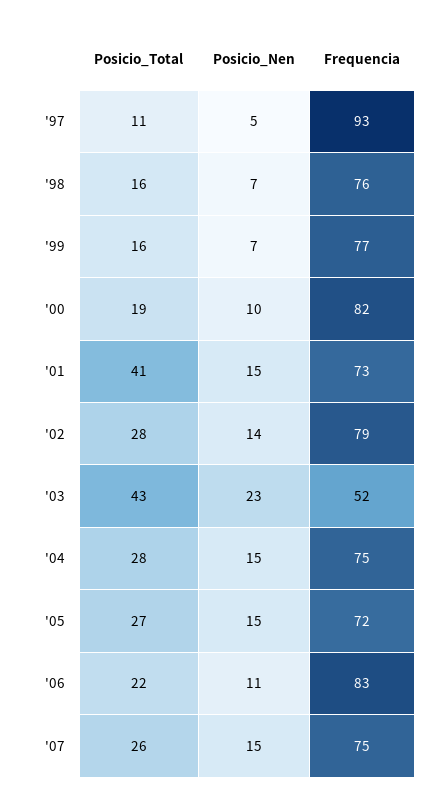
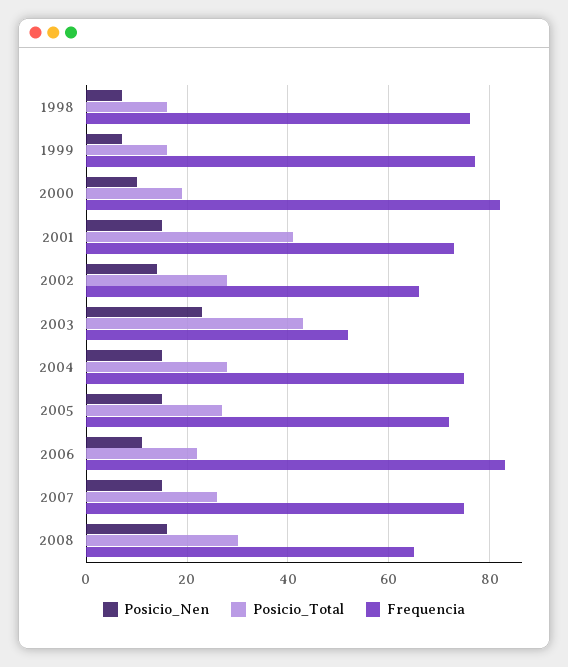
Posicio_Total, '97: 11 -> none
Posicio_Nen, '97: 5 -> none
Frequencia, '97: 93 -> none
Frequencia, '02: 79 -> 65
Posicio_Nen, 2008: none -> 15
Posicio_Total, 2008: none -> 30
Frequencia, 2008: none -> 65

